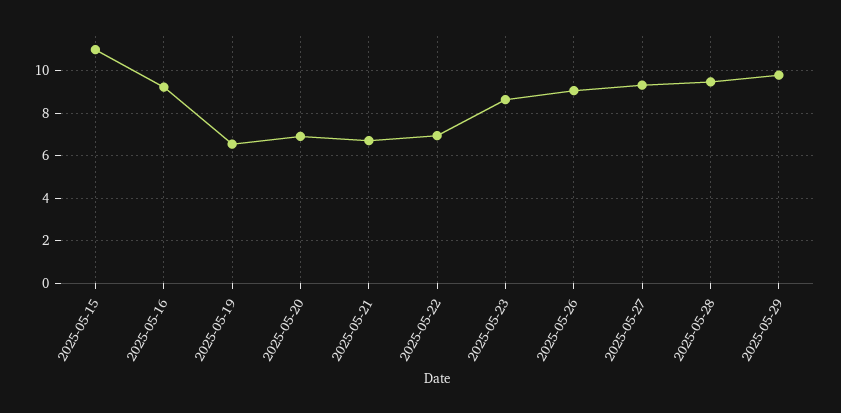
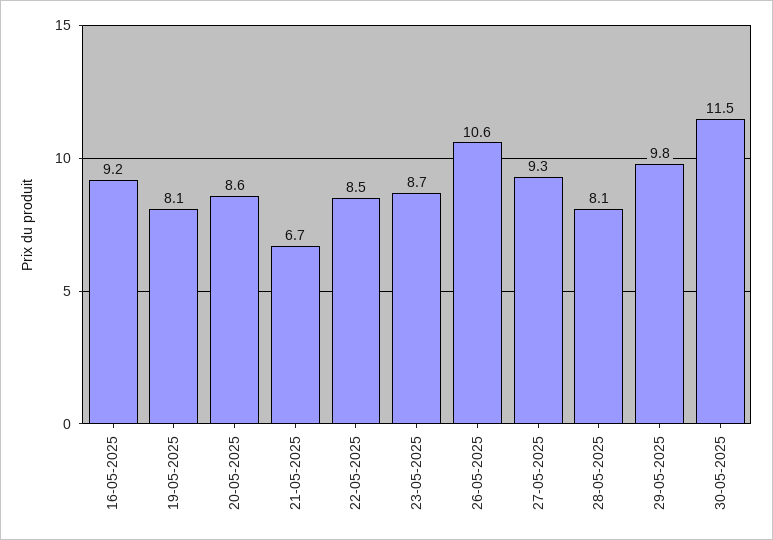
2025-05-15: 11 -> none
2025-05-19: 6.5 -> 8.1
2025-05-20: 7 -> 8.6
2025-05-22: 7 -> 8.5
2025-05-26: 9 -> 10.6
2025-05-28: 9.5 -> 8.1
30-05-2025: none -> 11.5

